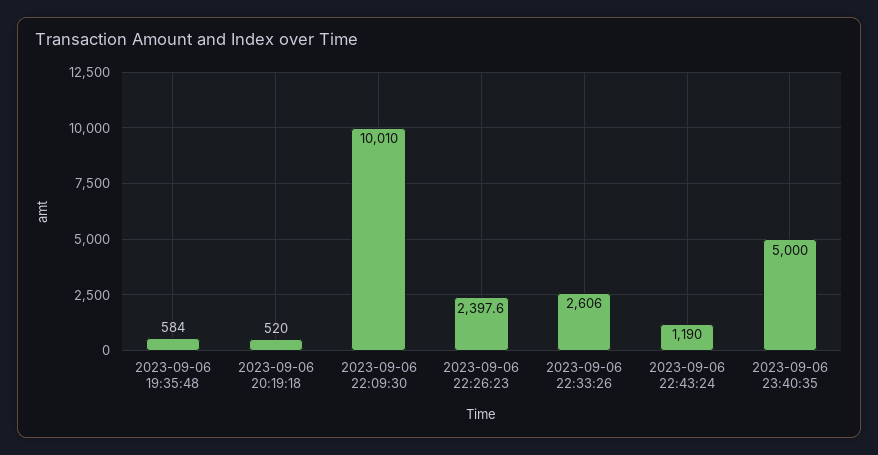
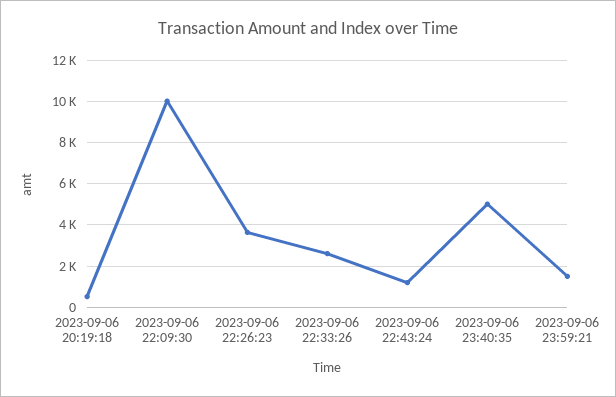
2023-09-06 19:35:48: 584 -> none
2023-09-06 22:26:23: 2397.6 -> 3500
2023-09-06 23:59:21: none -> 1500

